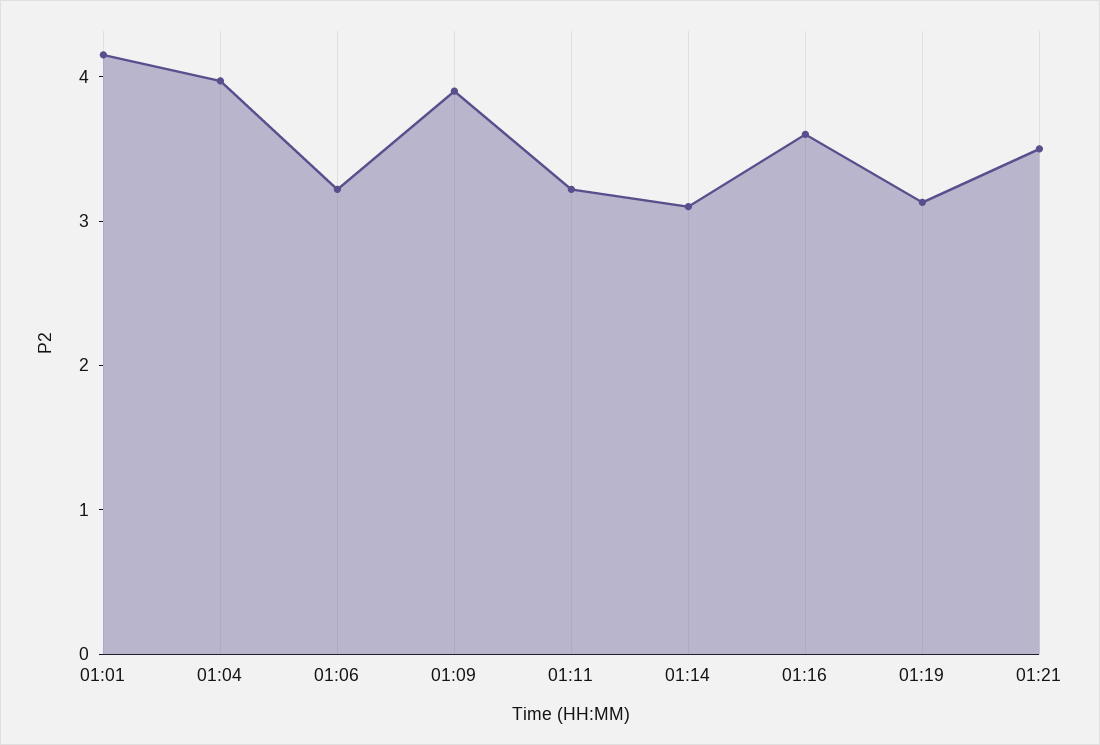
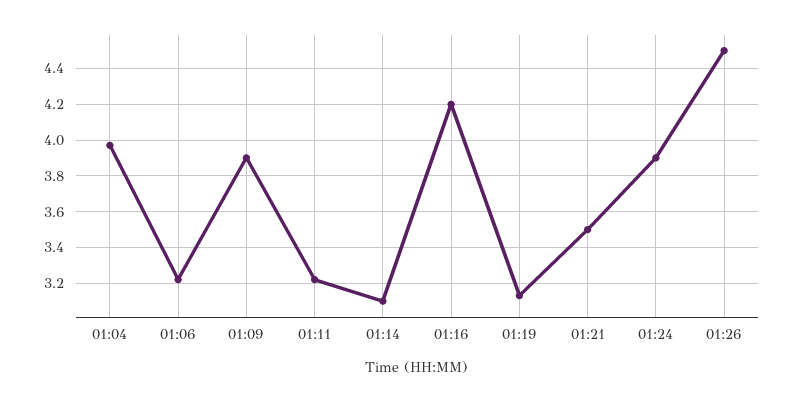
01:01: 4.2 -> none
01:16: 3.6 -> 4.2
01:24: none -> 3.9
01:26: none -> 4.5

